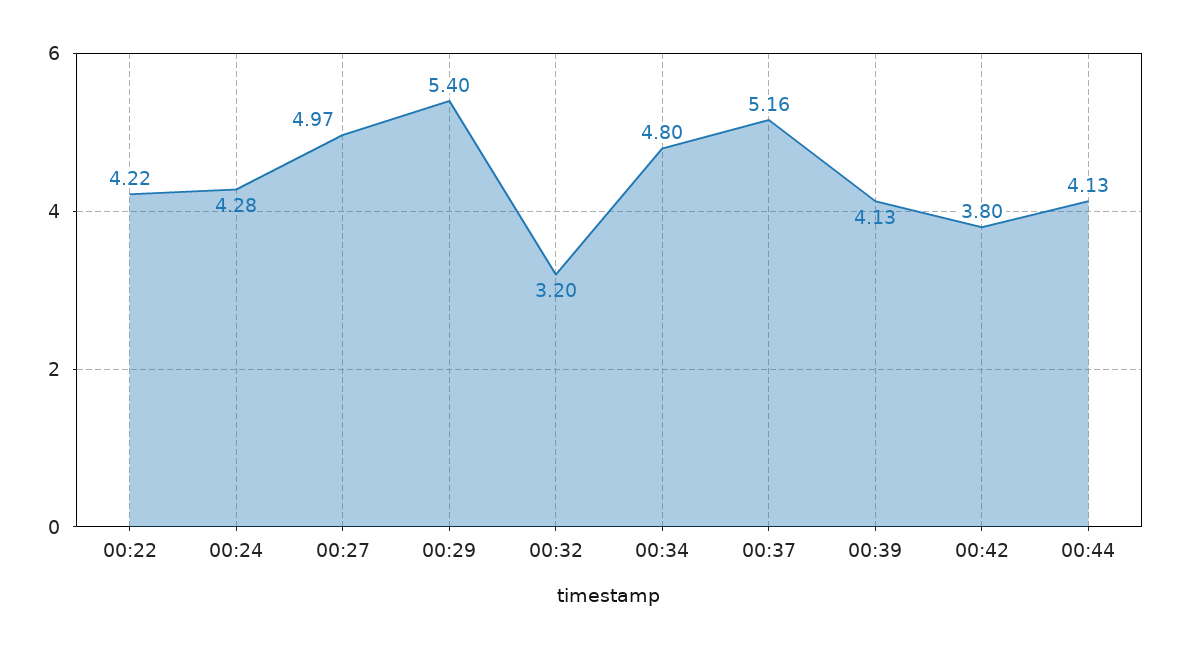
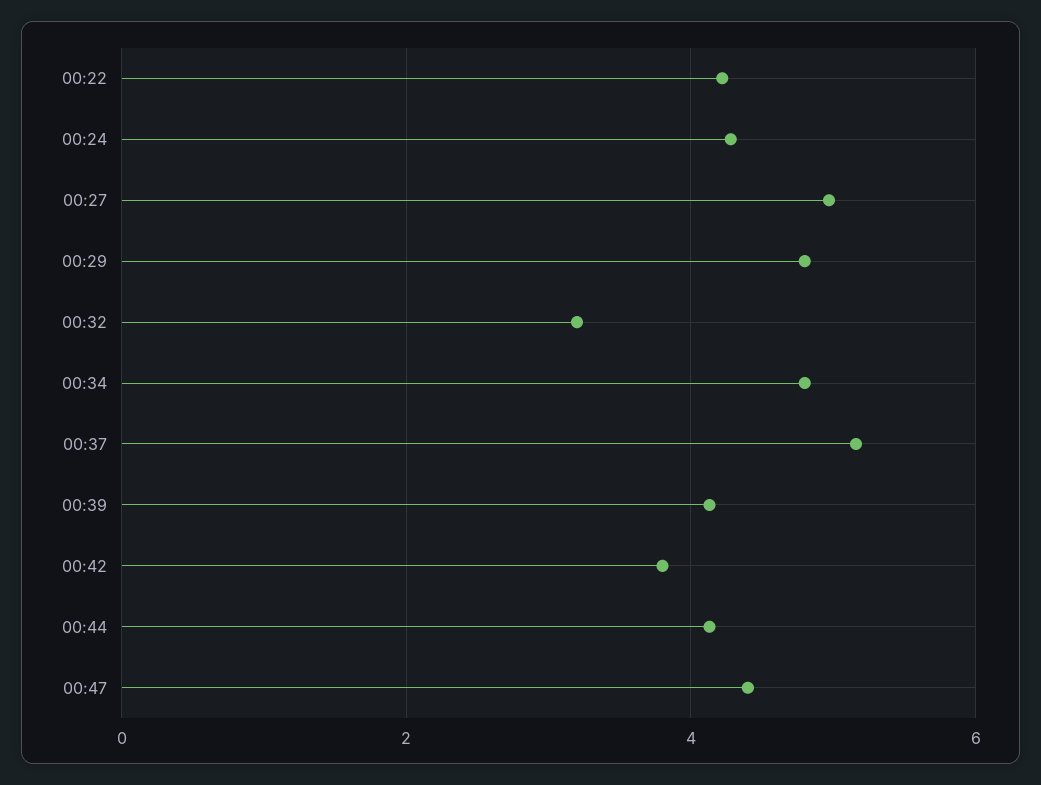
00:29: 5.4 -> 4.8
00:47: none -> 4.4

